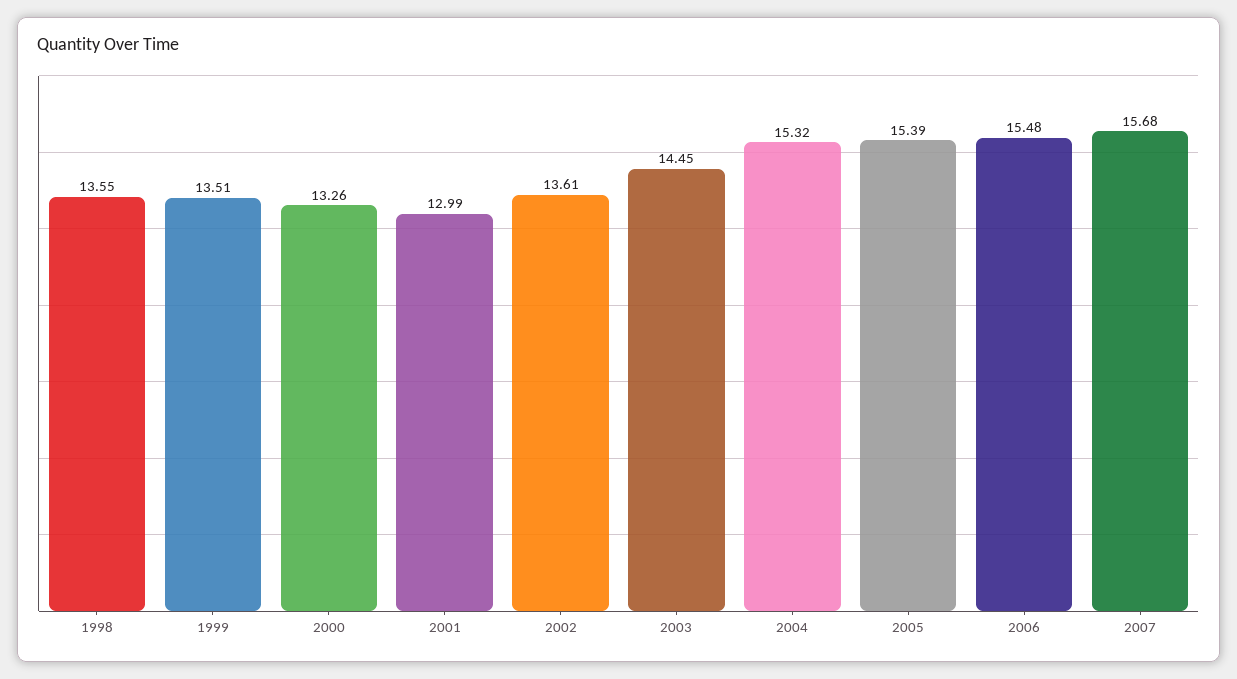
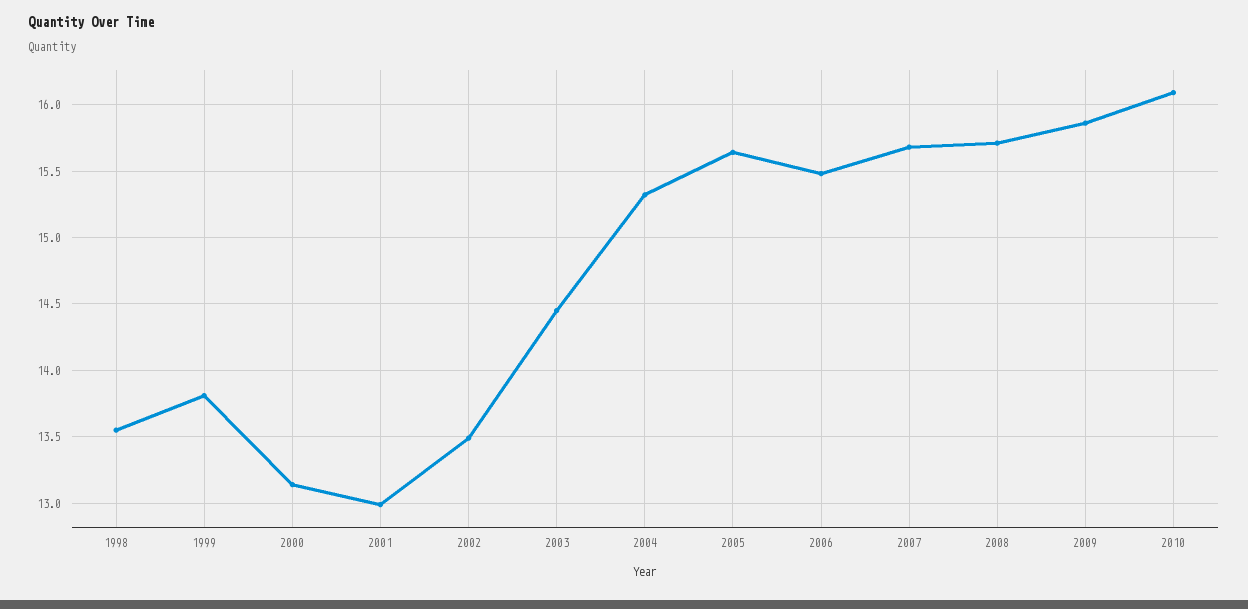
1999: 13.51 -> 13.8
2000: 13.26 -> 13.15
2002: 13.61 -> 13.5
2005: 15.39 -> 15.65
2008: none -> 15.7
2009: none -> 15.85
2010: none -> 16.1

